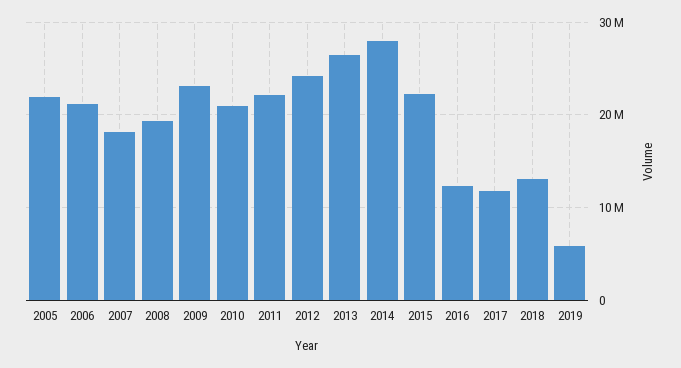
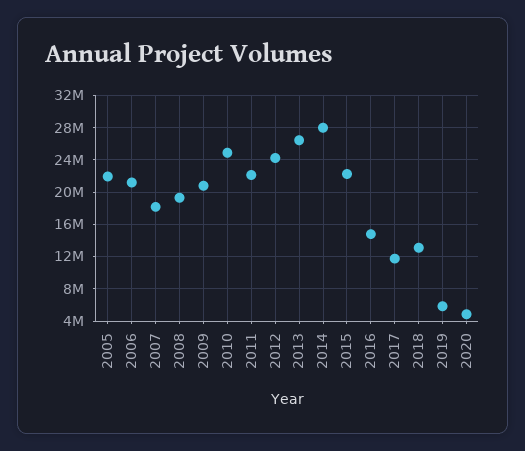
2009: 23000000 -> 21000000
2010: 21000000 -> 25000000
2016: 12000000 -> 15000000
2020: none -> 5000000

